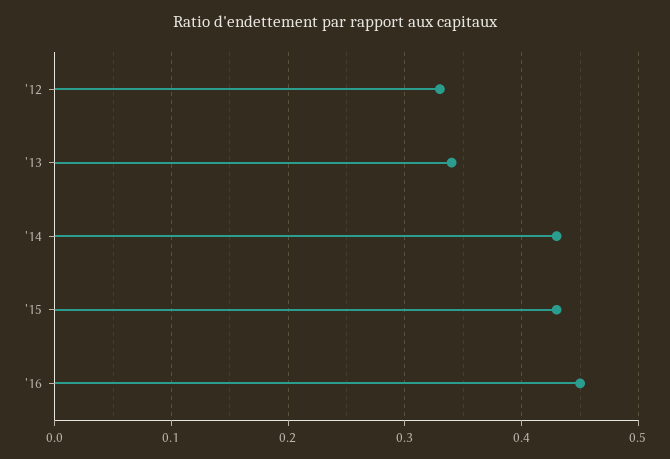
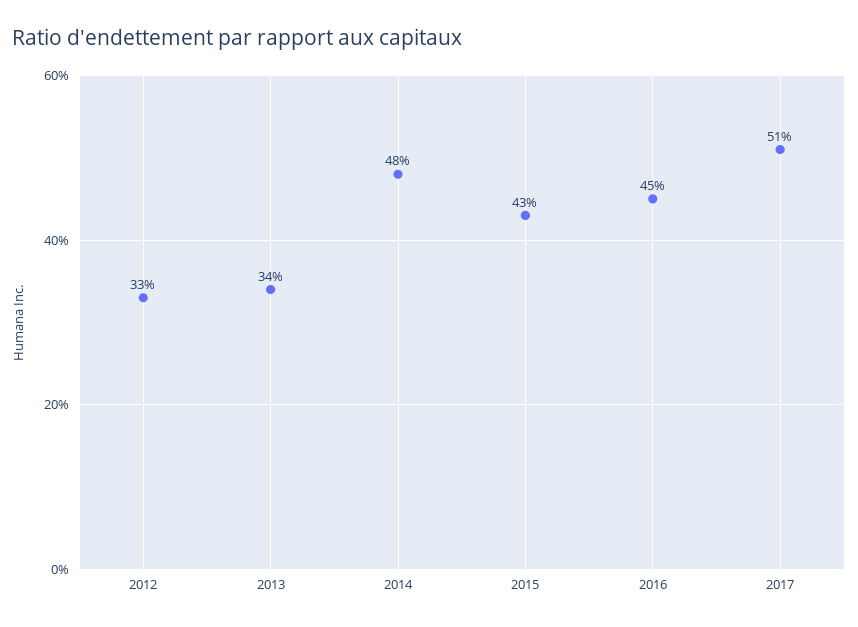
'14: 0.43 -> 0.48
2017: none -> 0.51

